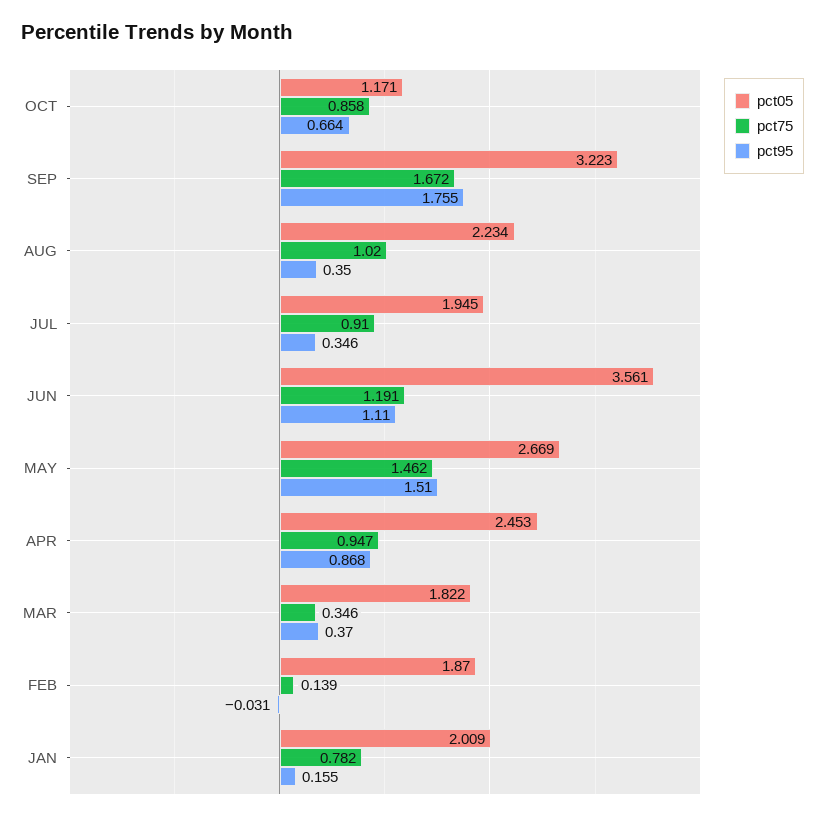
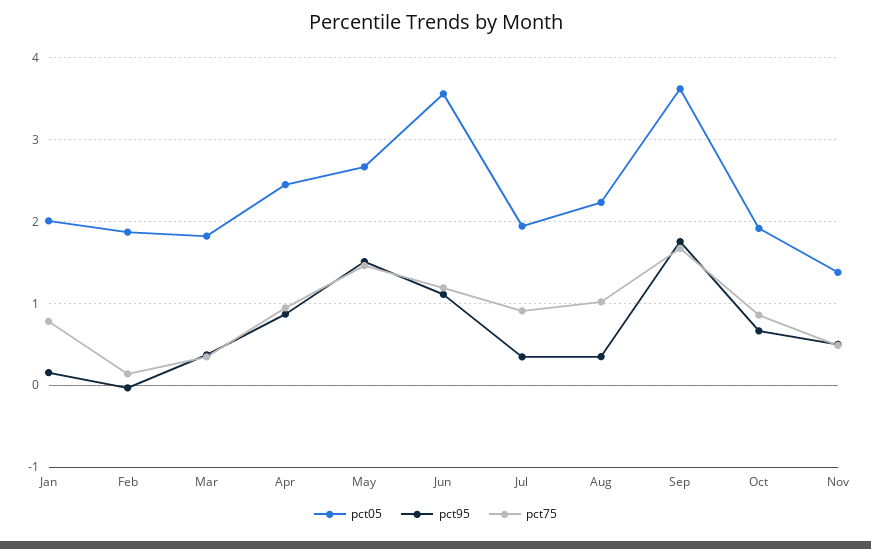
pct05, OCT: 1.171 -> 1.9
pct05, SEP: 3.223 -> 3.6
pct05, Nov: none -> 1.4
pct95, Nov: none -> 0.5
pct75, Nov: none -> 0.5

